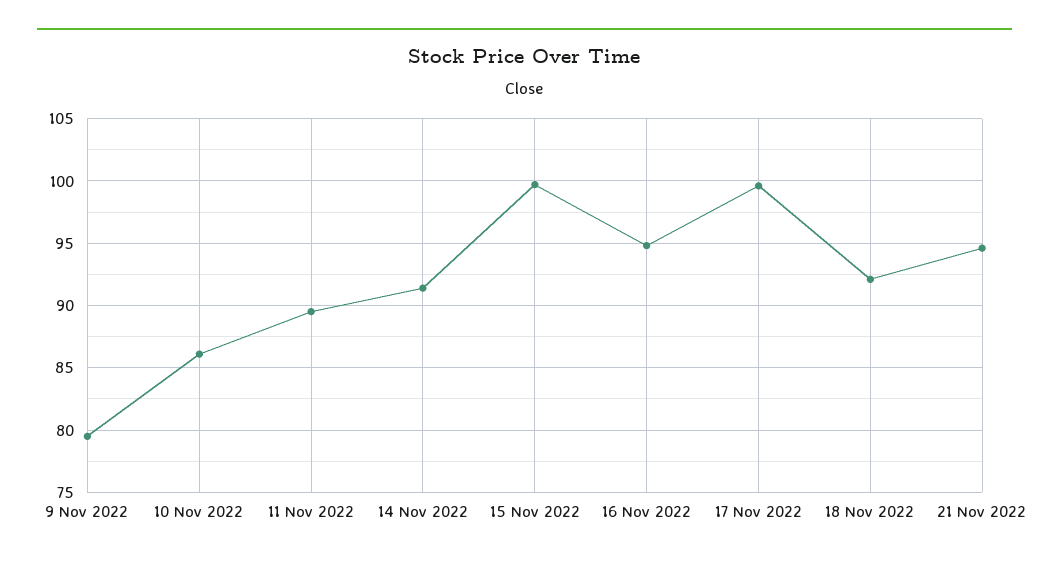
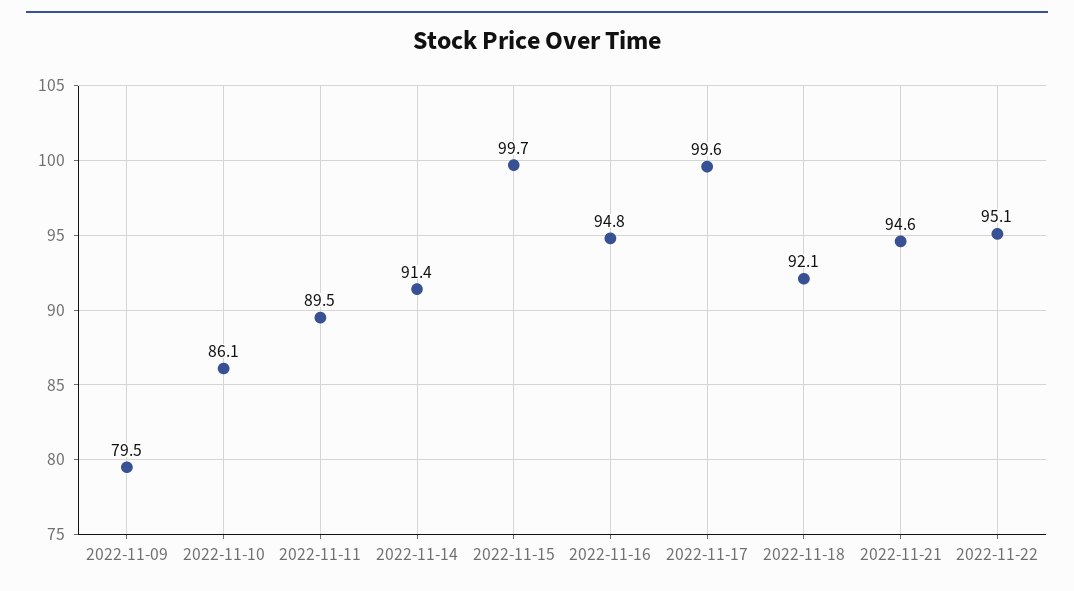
2022-11-22: none -> 95.1

